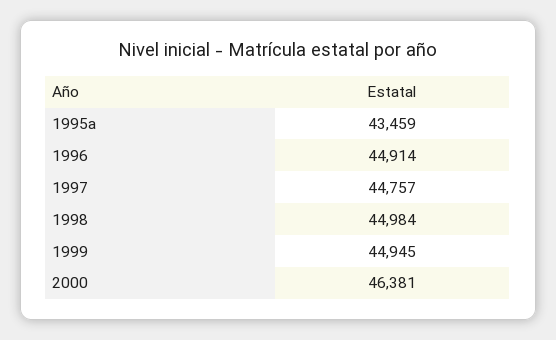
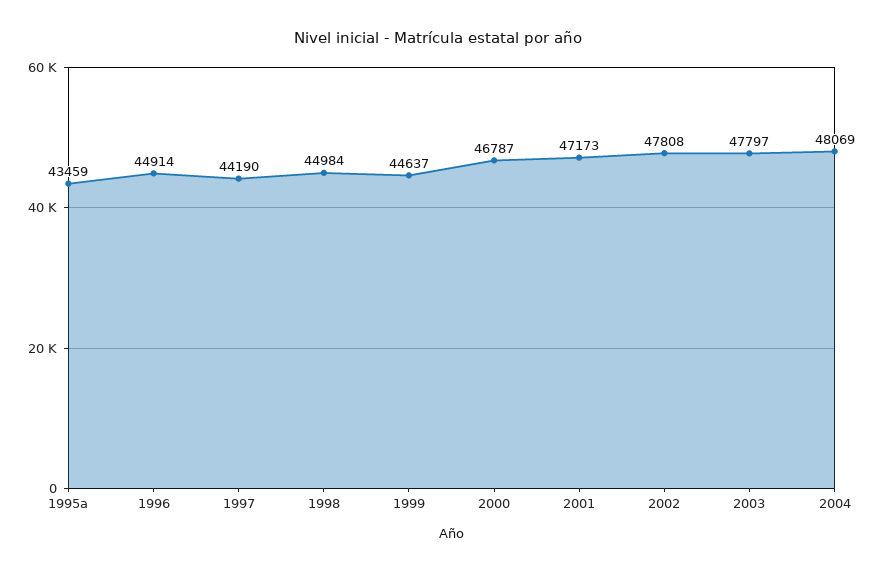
1997: 44757 -> 44190
1999: 44945 -> 44637
2000: 46381 -> 46787
2001: none -> 47173
2002: none -> 47808
2003: none -> 47797
2004: none -> 48069

